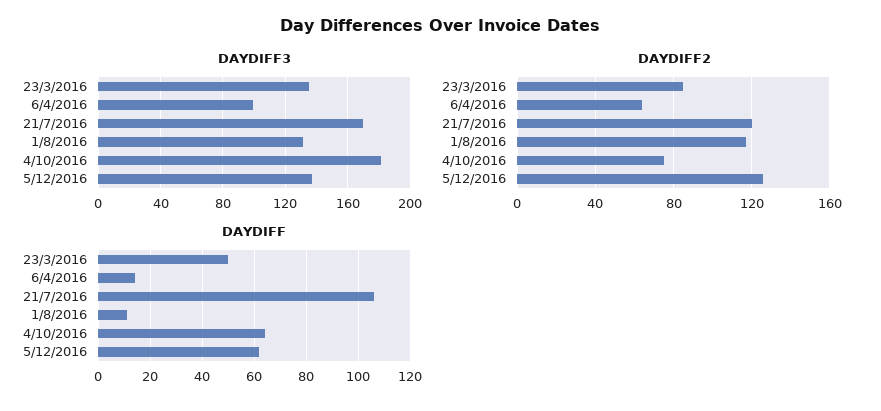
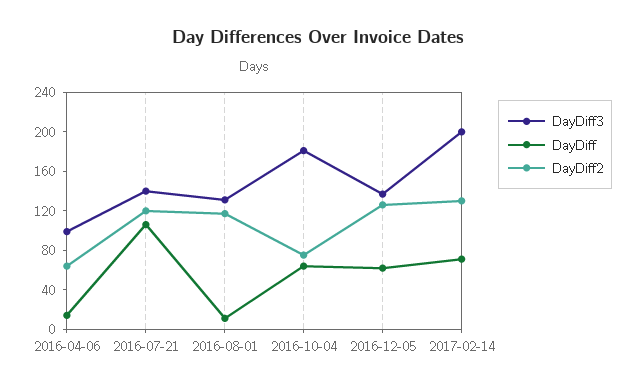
DAYDIFF3, 23/3/2016: 135 -> none
DAYDIFF3, 21/7/2016: 170 -> 140
DAYDIFF2, 23/3/2016: 85 -> none
DAYDIFF, 23/3/2016: 50 -> none
DAYDIFF3, 2017-02-14: none -> 200
DAYDIFF, 2017-02-14: none -> 70
DAYDIFF2, 2017-02-14: none -> 130

